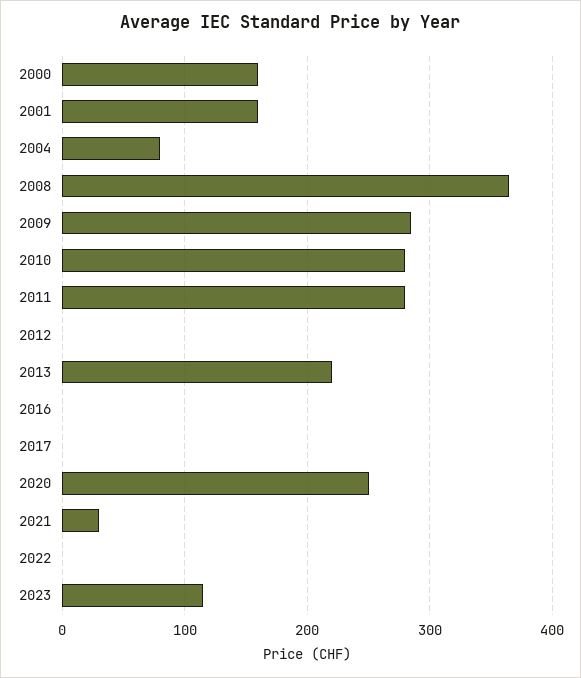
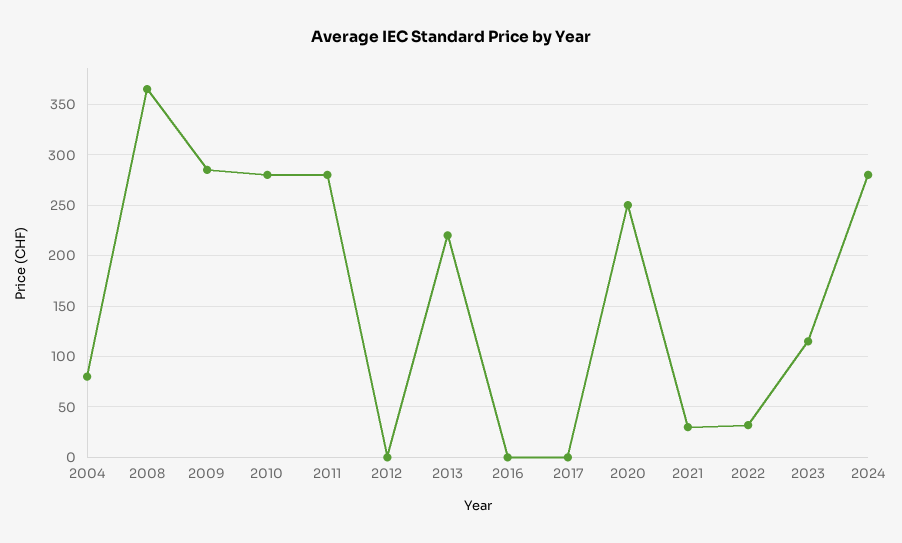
2000: 160 -> none
2001: 160 -> none
2022: 0 -> 30
2024: none -> 280

